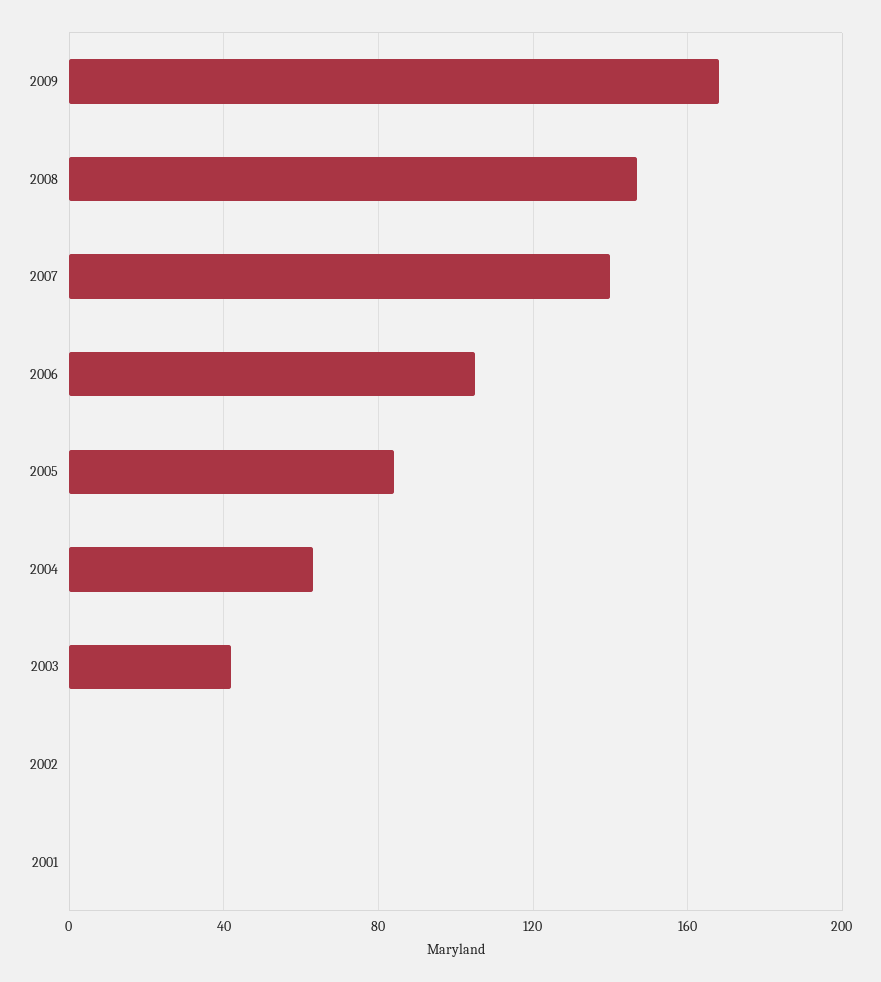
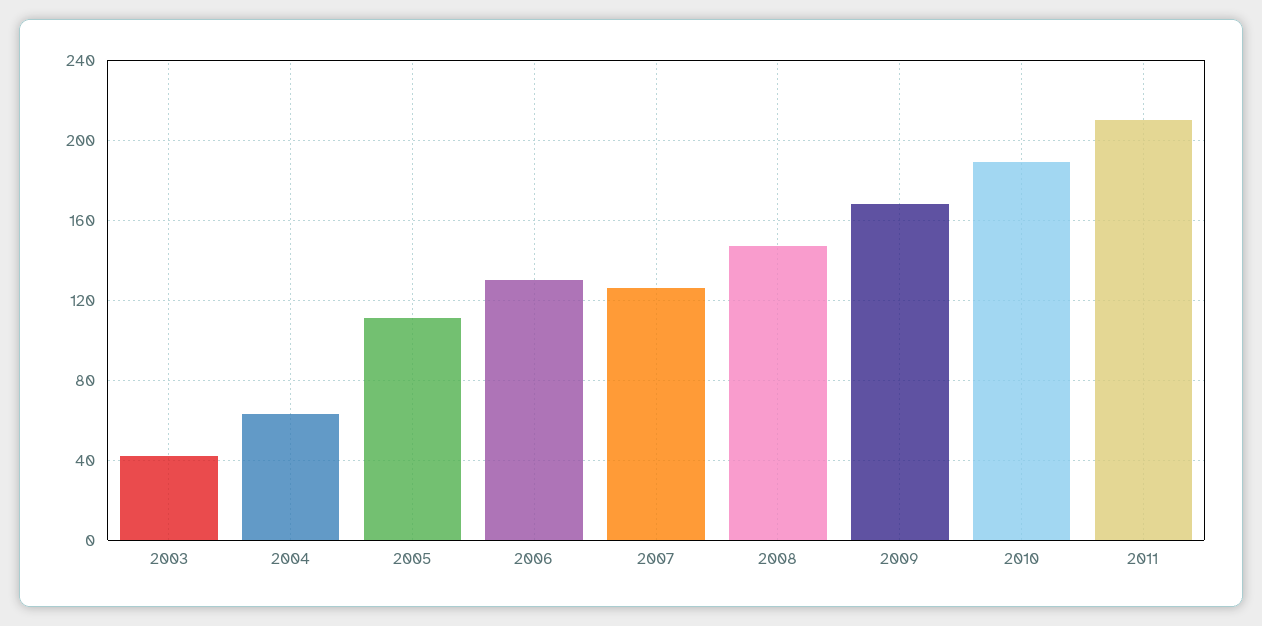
2007: 140 -> 125
2006: 105 -> 130
2005: 85 -> 110
2002: 0 -> none
2001: 0 -> none
2010: none -> 190
2011: none -> 210

